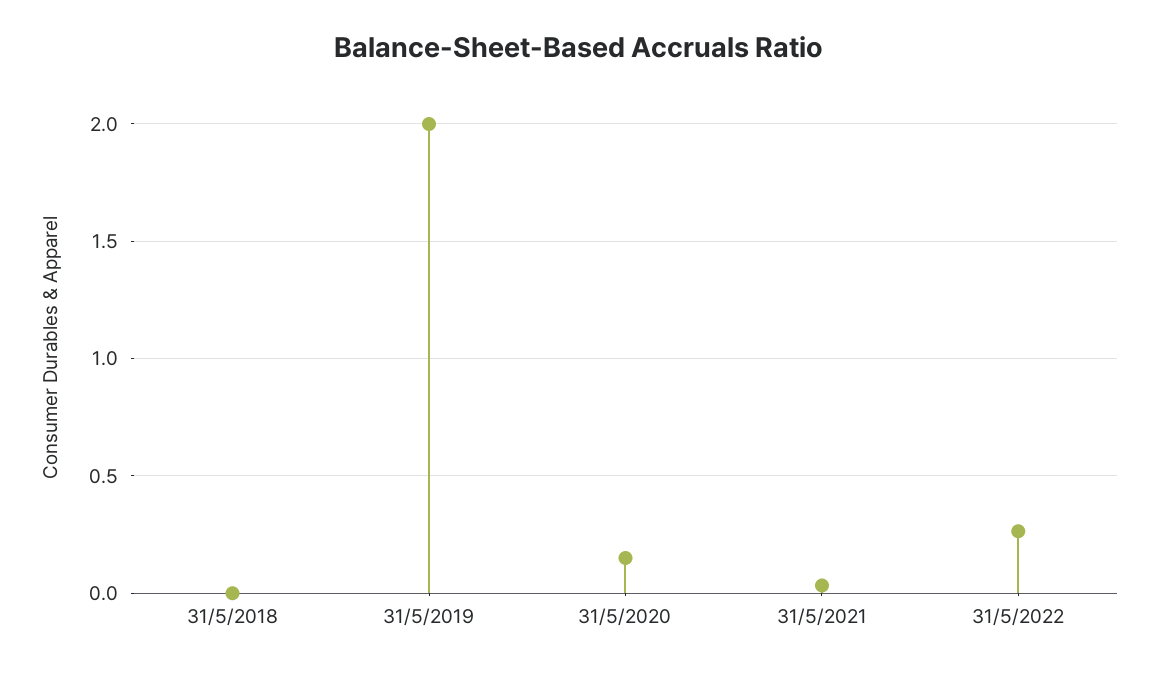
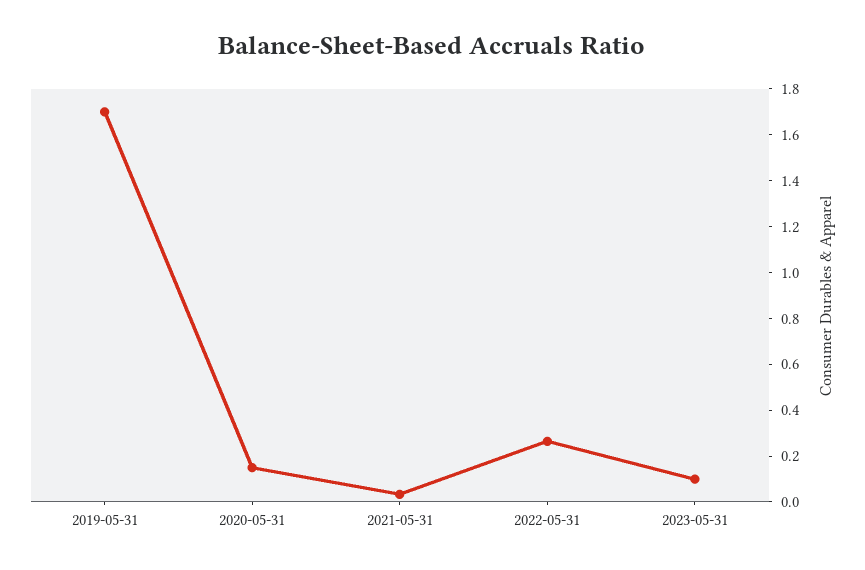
31/5/2018: 0 -> none
31/5/2019: 2 -> 1.7
2023-05-31: none -> 0.1

